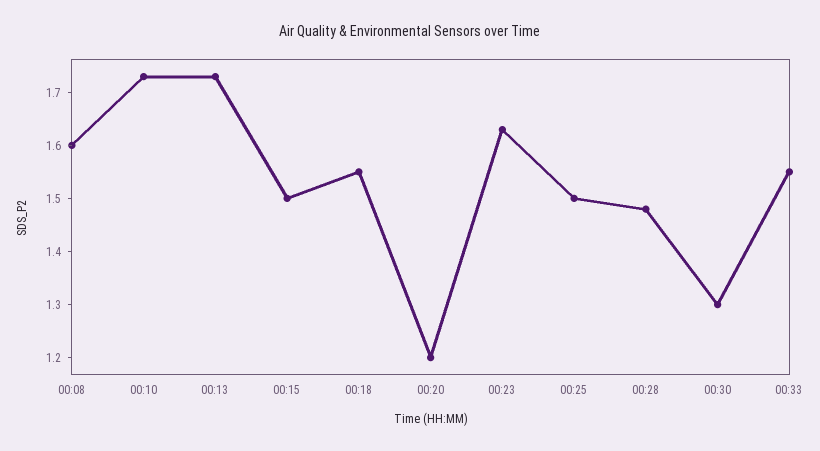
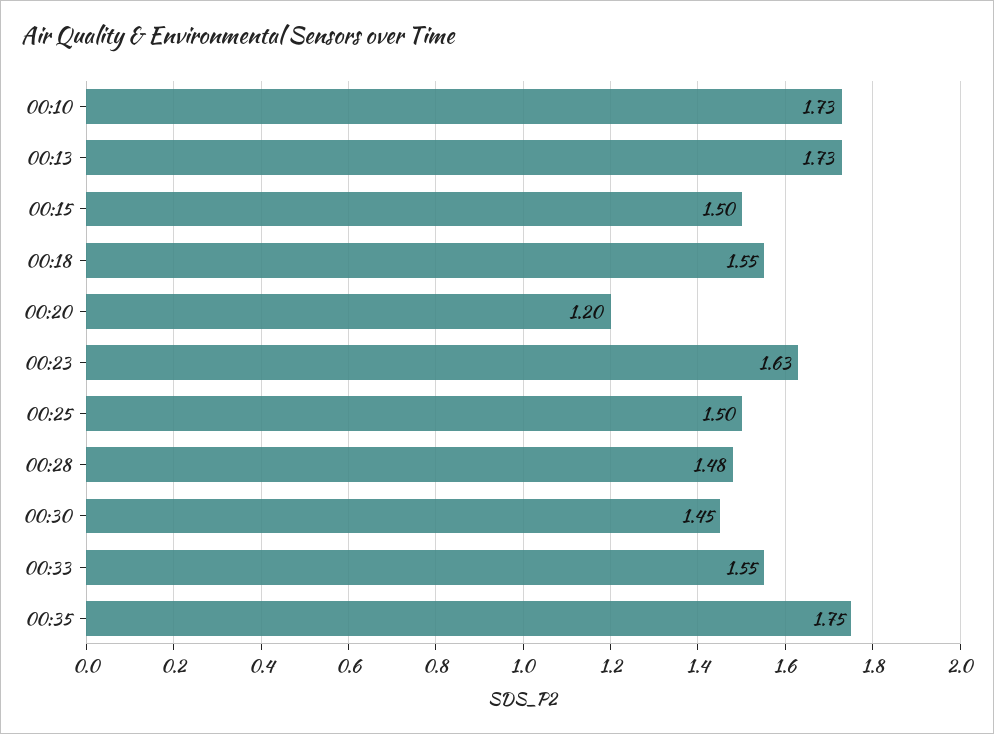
00:08: 1.6 -> none
00:30: 1.3 -> 1.45
00:35: none -> 1.75

